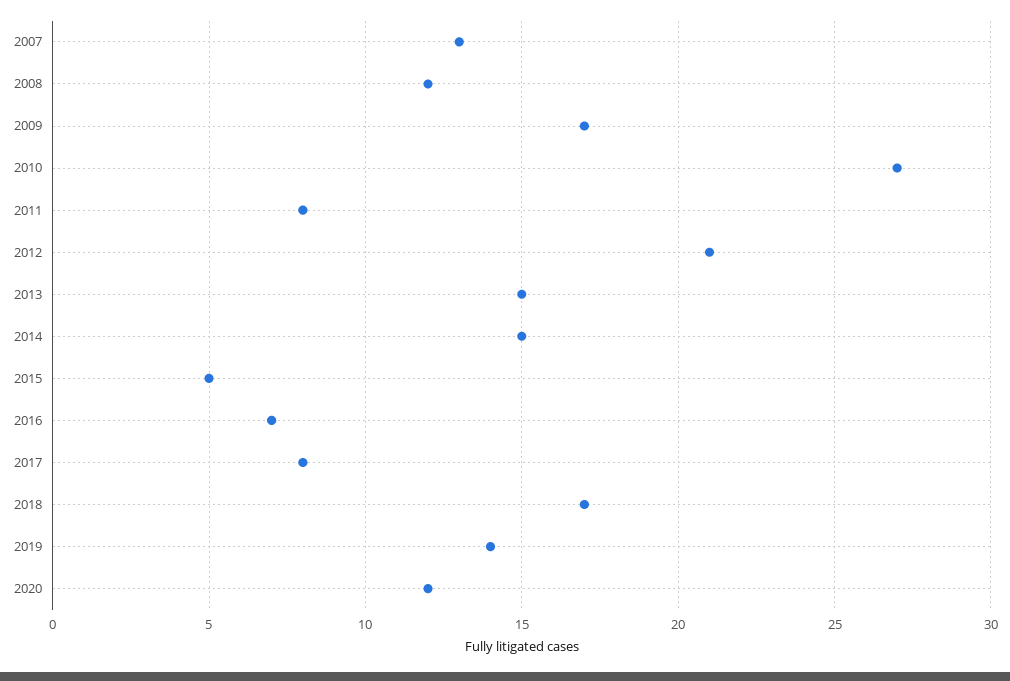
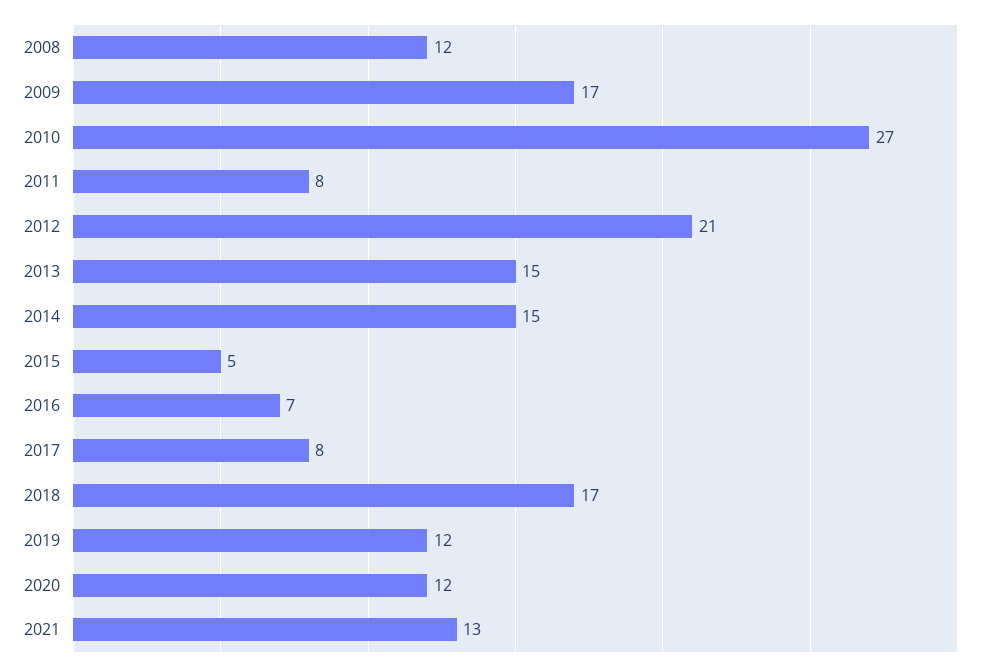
2007: 13 -> none
2019: 14 -> 12
2021: none -> 13

